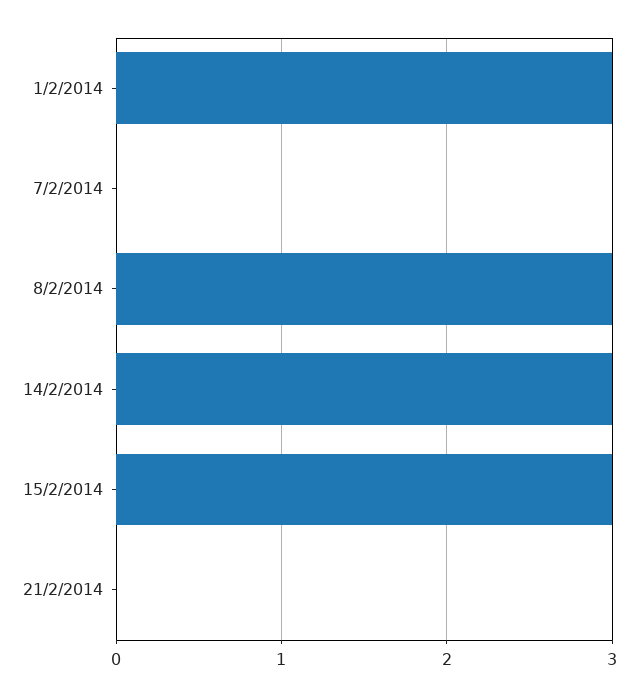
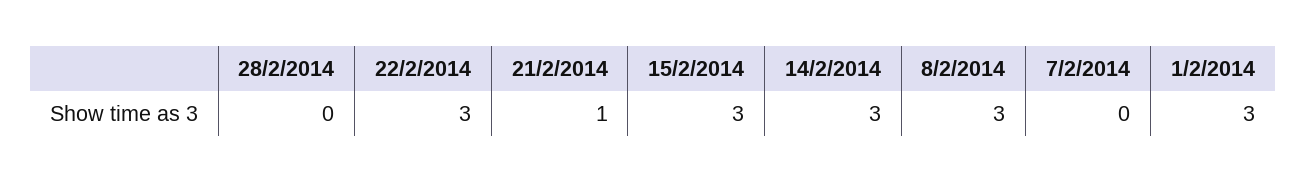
21/2/2014: 0 -> 1
28/2/2014: none -> 0
22/2/2014: none -> 3

